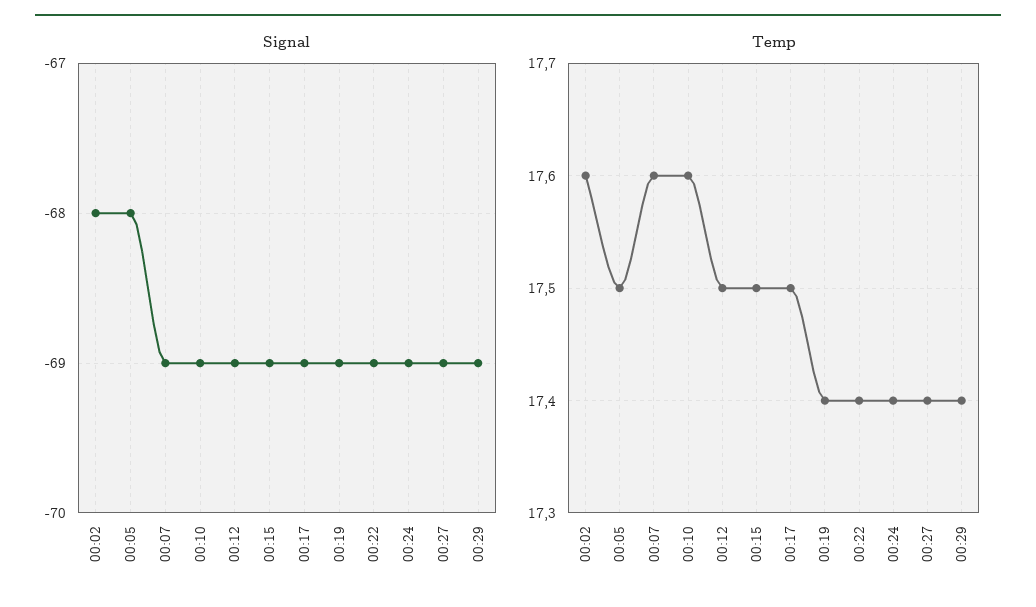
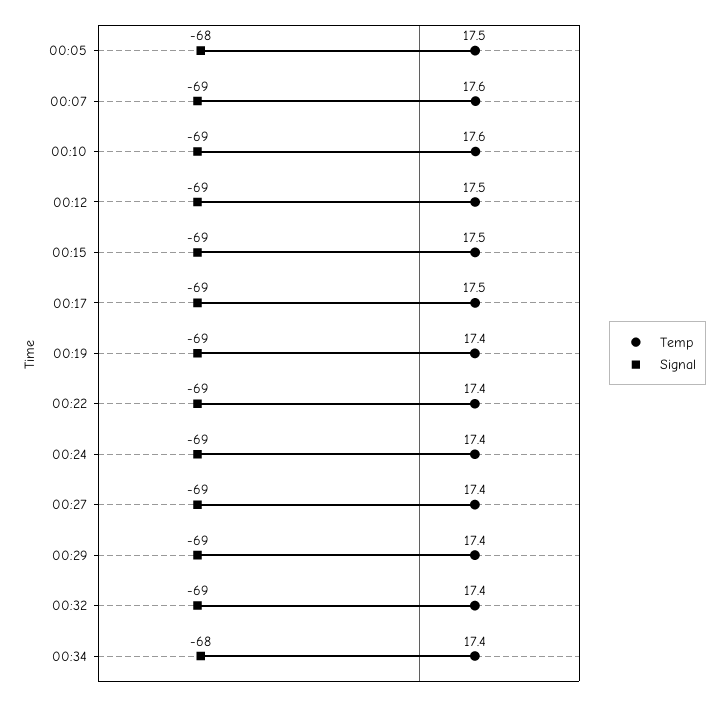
Signal, 00:02: -68 -> none
Temp, 00:02: 17.6 -> none
Temp, 00:32: none -> 17.4
Signal, 00:32: none -> -69
Temp, 00:34: none -> 17.4
Signal, 00:34: none -> -68

